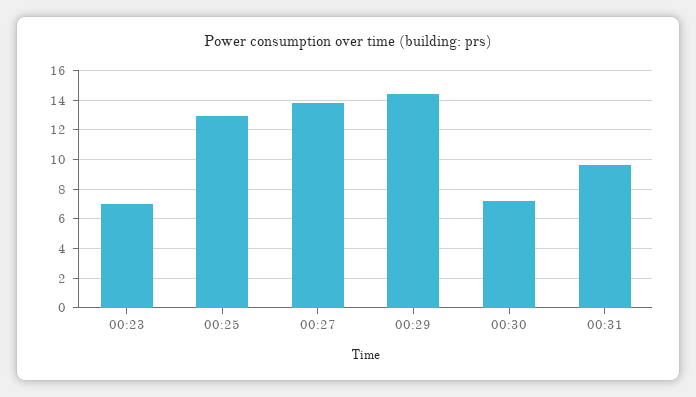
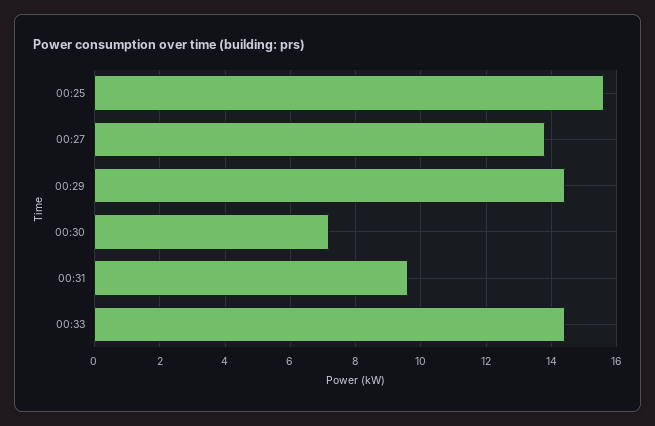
00:23: 7 -> none
00:25: 13 -> 15.5
00:33: none -> 14.5

